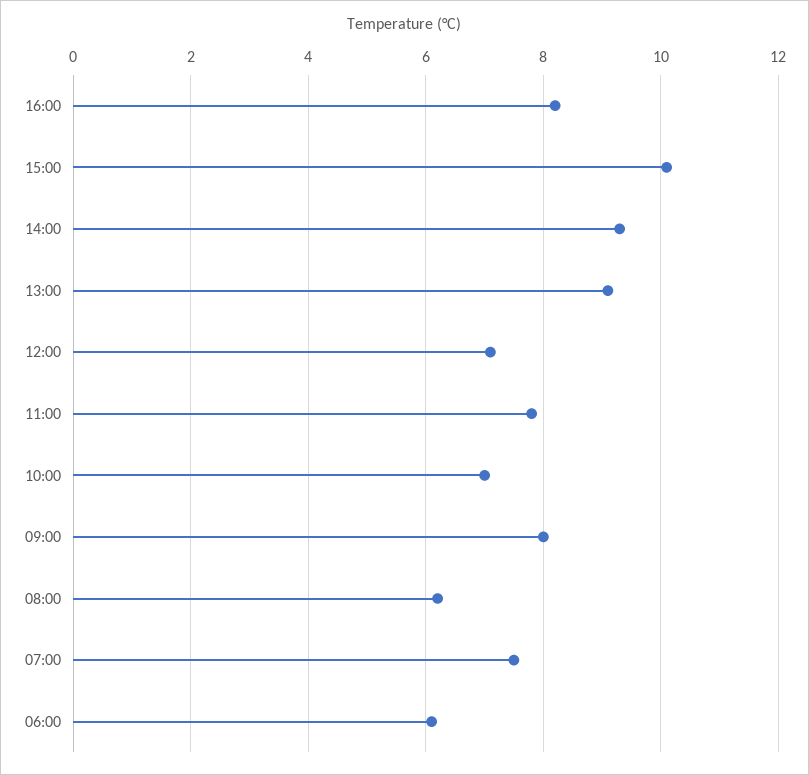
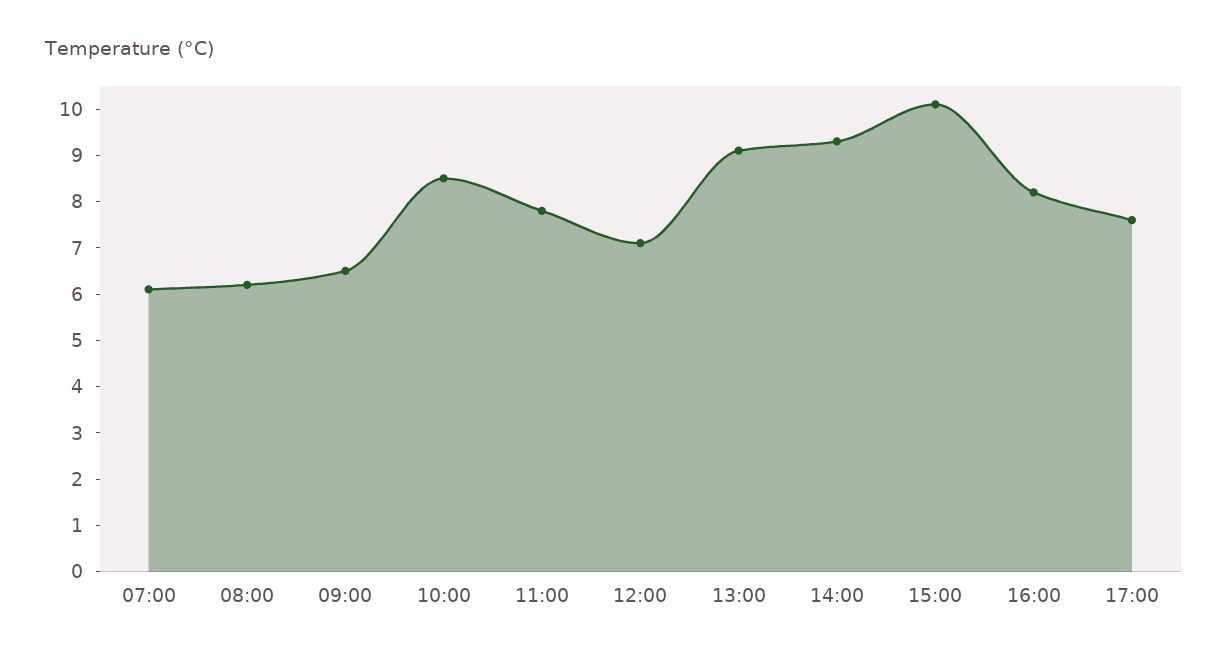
10:00: 7 -> 8.5
09:00: 8 -> 6.5
07:00: 7.5 -> 6
06:00: 6 -> none
17:00: none -> 7.5

